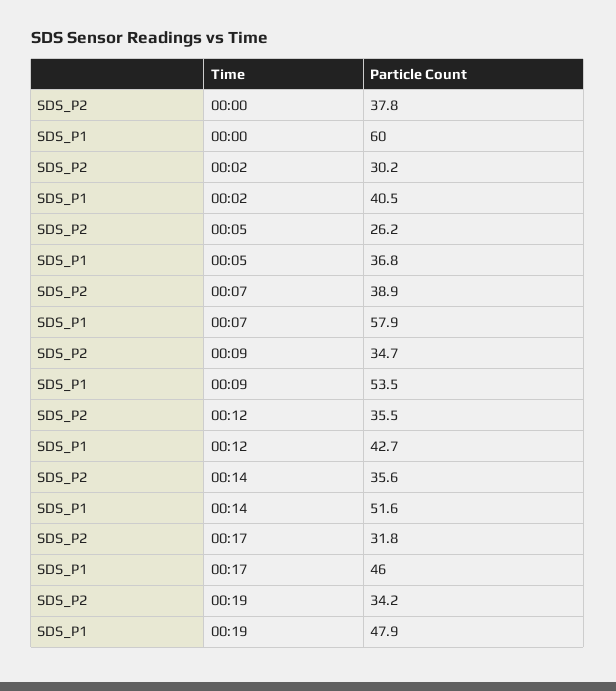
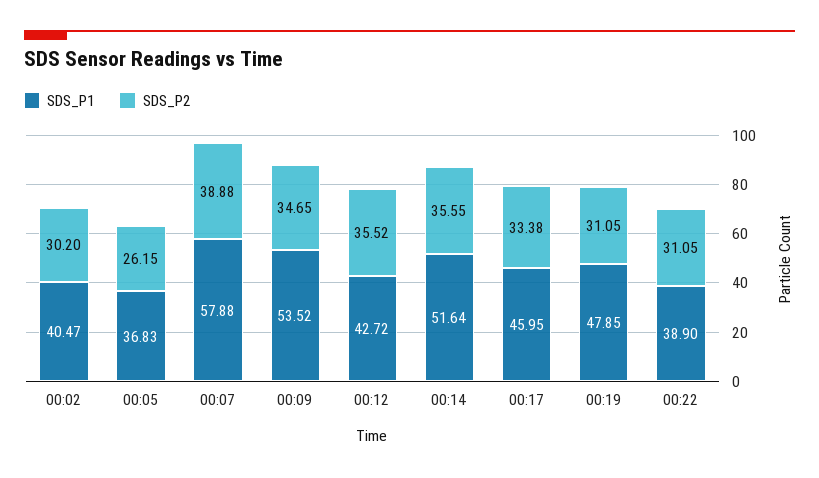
SDS_P2, 00:00: 37.8 -> none
SDS_P1, 00:00: 60 -> none
SDS_P2, 00:17: 31.8 -> 33.38
SDS_P2, 00:19: 34.2 -> 31.05
SDS_P1, 00:22: none -> 38.9
SDS_P2, 00:22: none -> 31.05

